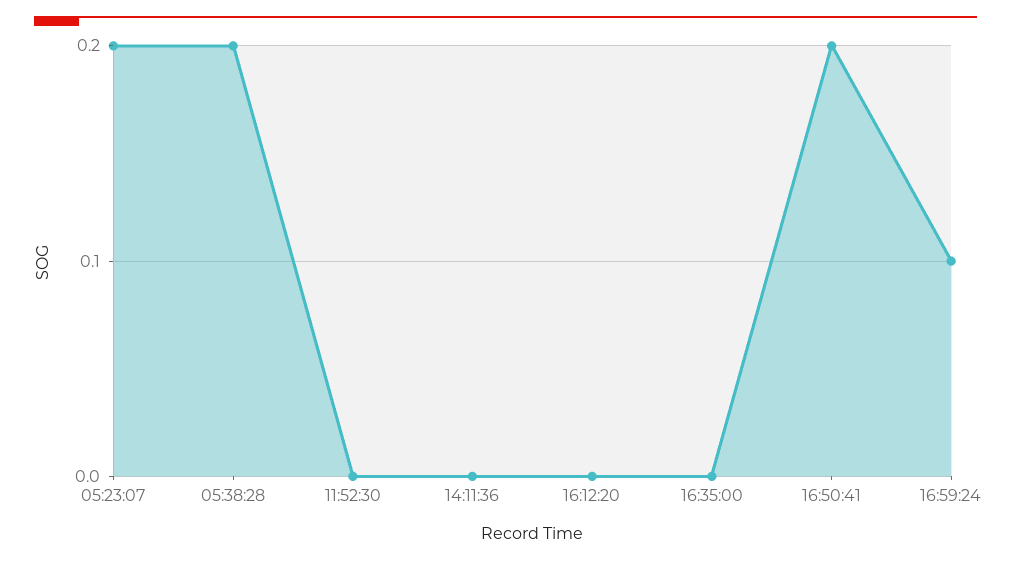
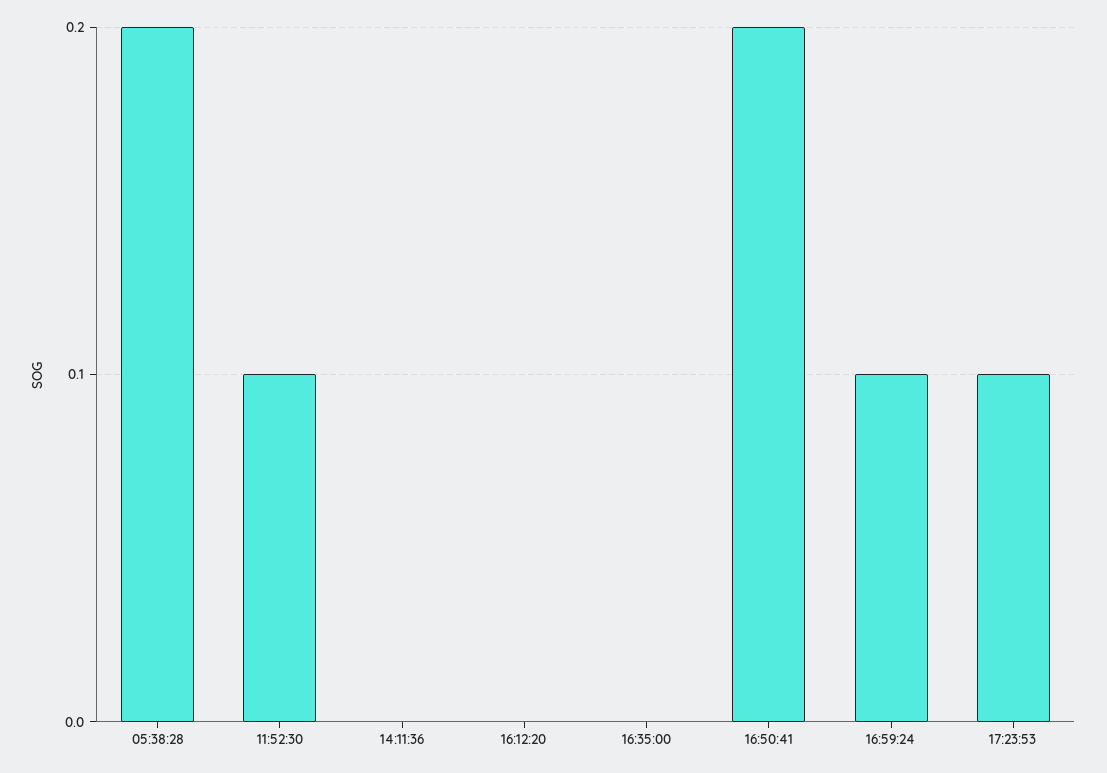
05:23:07: 0.2 -> none
11:52:30: 0 -> 0.1
17:23:53: none -> 0.1

